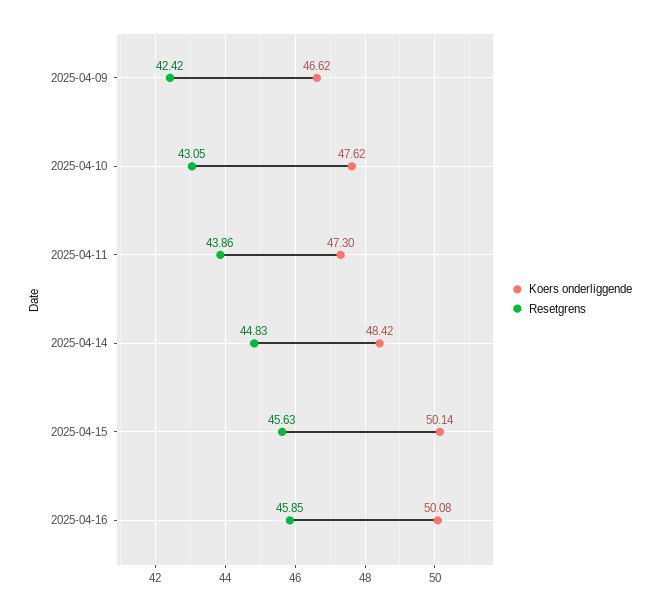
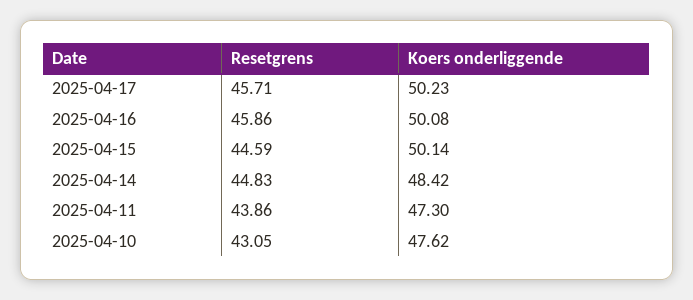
Koers onderliggende, 2025-04-09: 46.62 -> none
Resetgrens, 2025-04-09: 42.42 -> none
Resetgrens, 2025-04-15: 45.63 -> 44.59
Resetgrens, 2025-04-16: 45.85 -> 45.86
Resetgrens, 2025-04-17: none -> 45.71
Koers onderliggende, 2025-04-17: none -> 50.23

